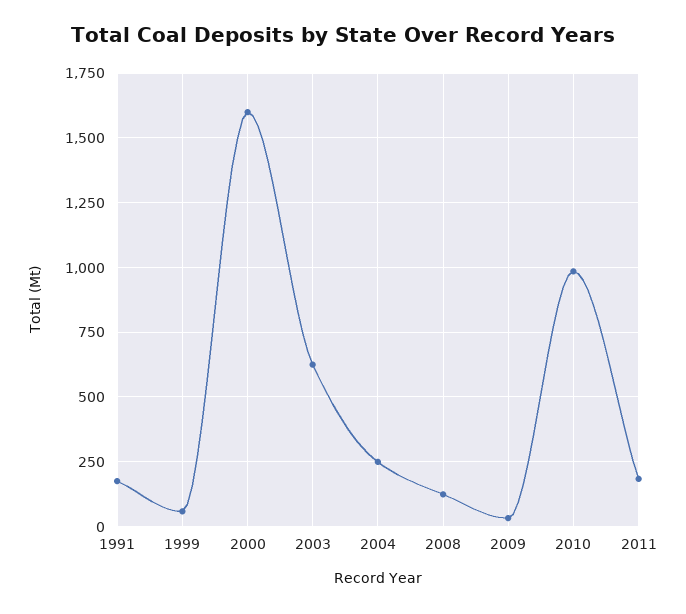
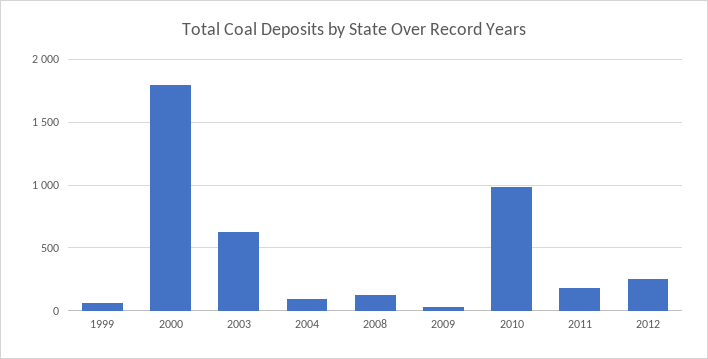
1991: 175 -> none
2000: 1600 -> 1800
2004: 250 -> 100
2012: none -> 250

